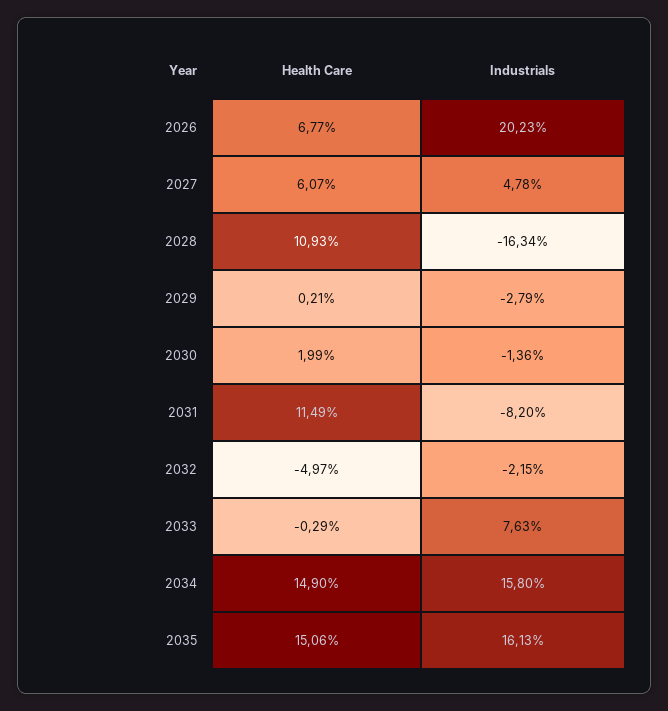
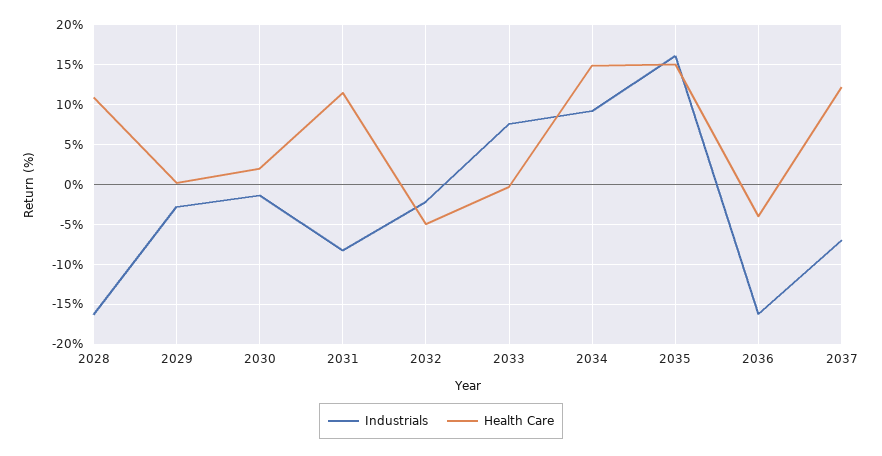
Health Care, 2026: 6.77 -> none
Industrials, 2026: 20.23 -> none
Health Care, 2027: 6.07 -> none
Industrials, 2027: 4.78 -> none
Industrials, 2034: 15.8 -> 9
Industrials, 2036: none -> -16
Health Care, 2036: none -> -4
Industrials, 2037: none -> -7
Health Care, 2037: none -> 12

